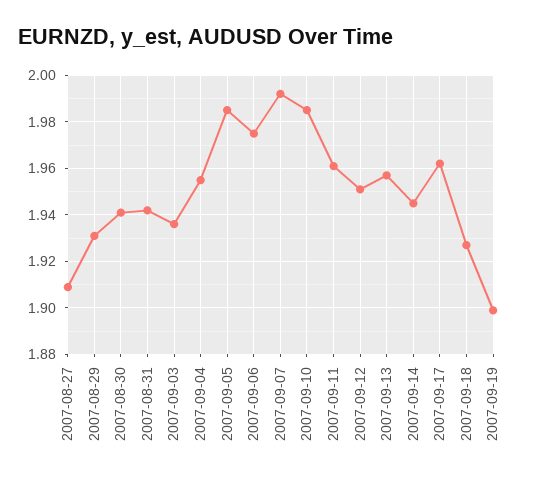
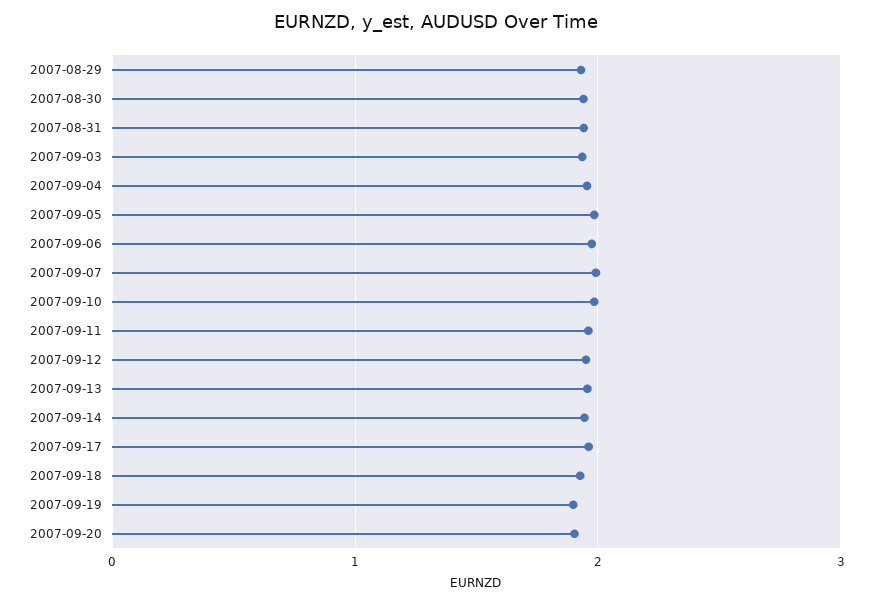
2007-08-27: 1.91 -> none
2007-09-20: none -> 1.9

